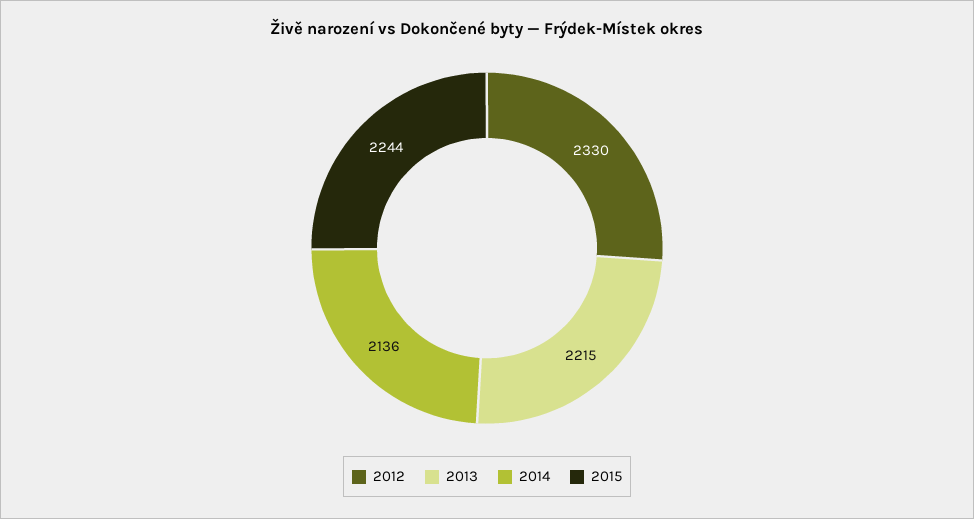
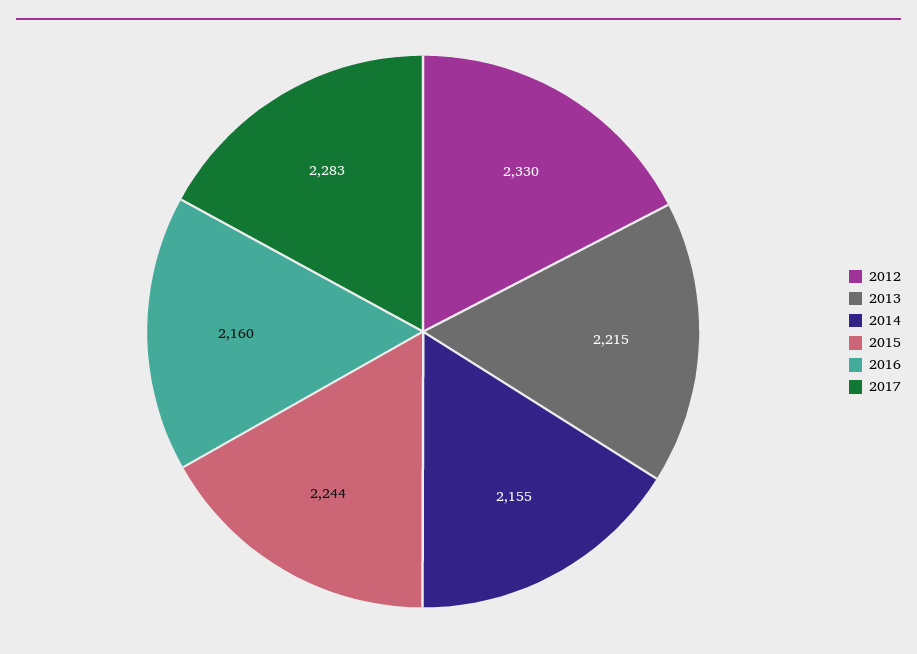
2014: 2136 -> 2155
2016: none -> 2160
2017: none -> 2283

